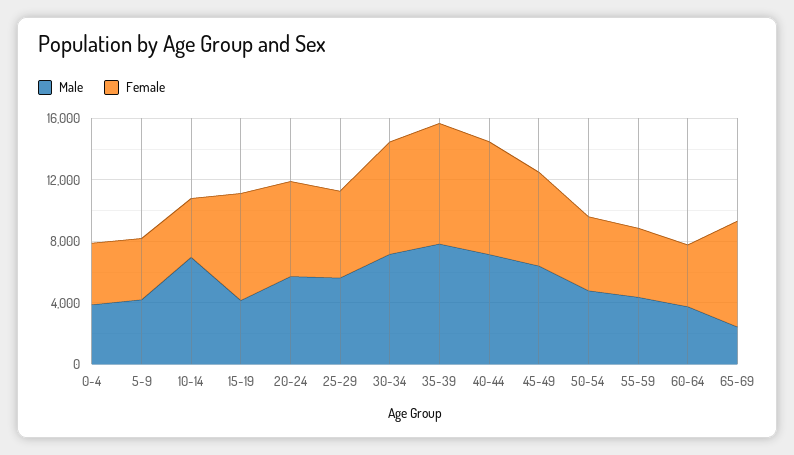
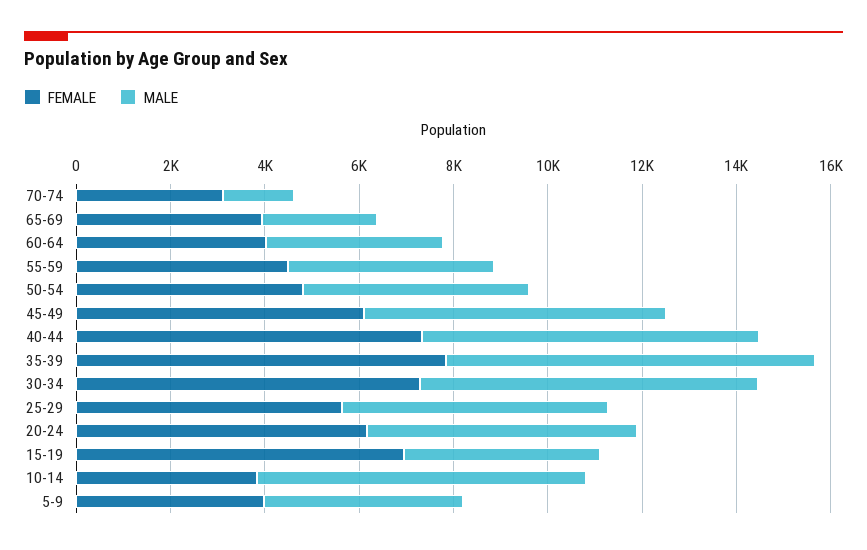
Male, 0-4: 4000 -> none
Female, 0-4: 4000 -> none
Female, 65-69: 7000 -> 4000
Female, 70-74: none -> 3000
Male, 70-74: none -> 1500

